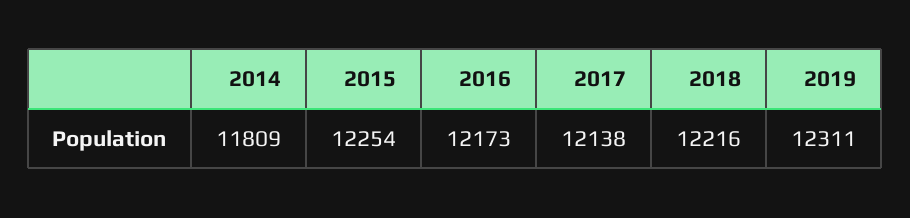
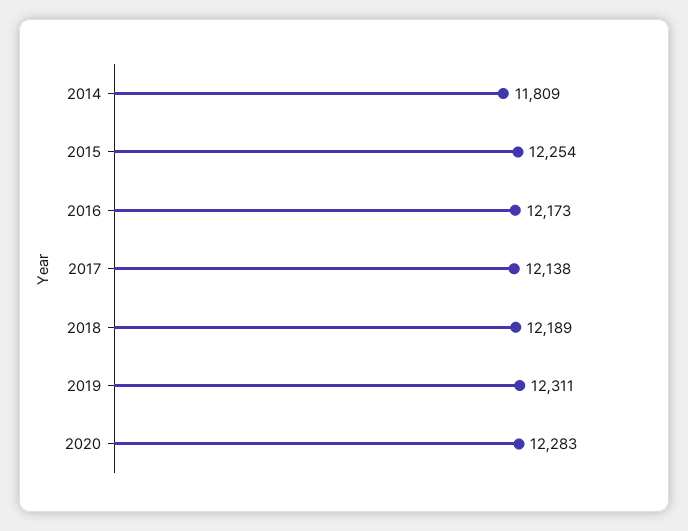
2018: 12216 -> 12189
2020: none -> 12283

